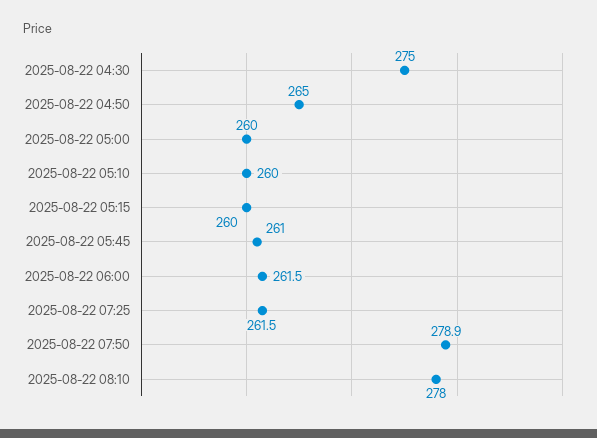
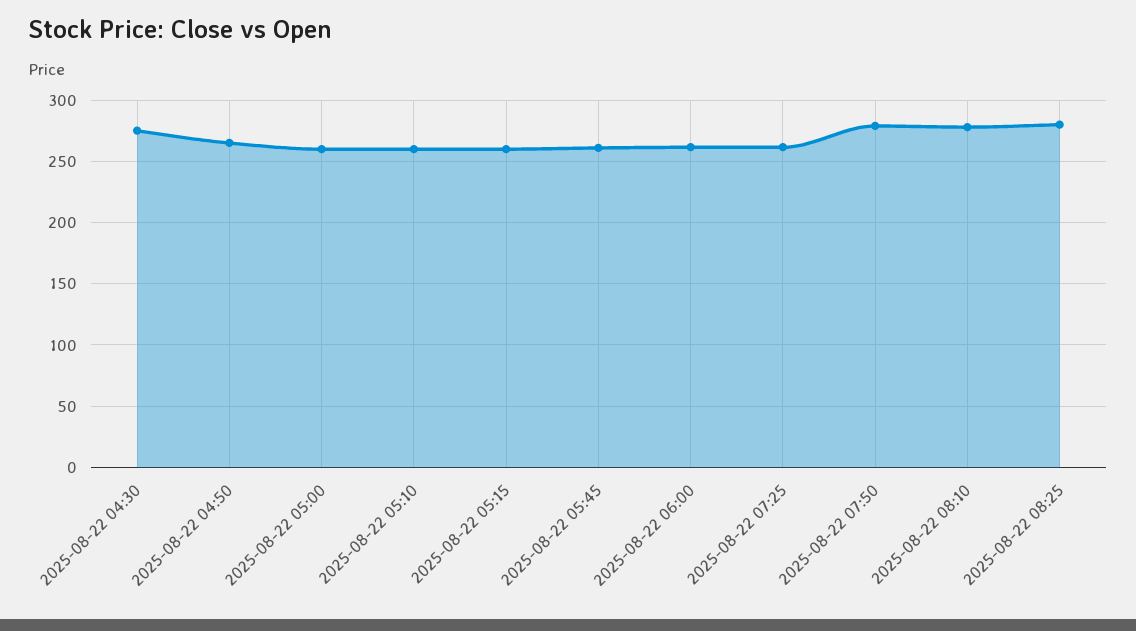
2025-08-22 08:25: none -> 280

